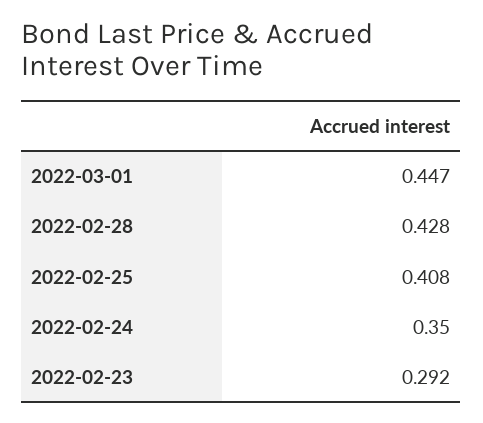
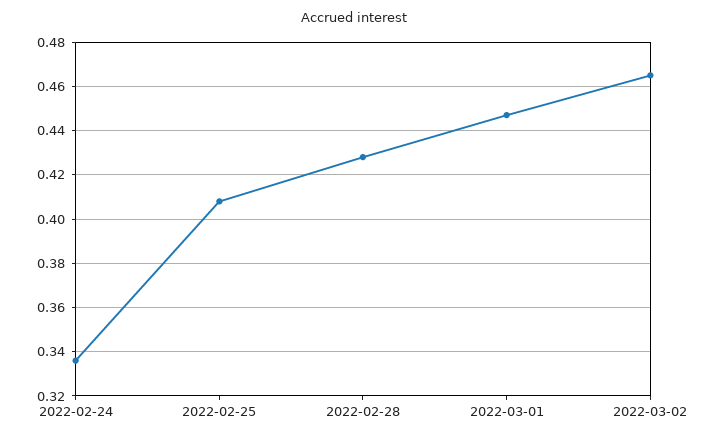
2022-02-24: 0.35 -> 0.335
2022-02-23: 0.292 -> none
2022-03-02: none -> 0.465

